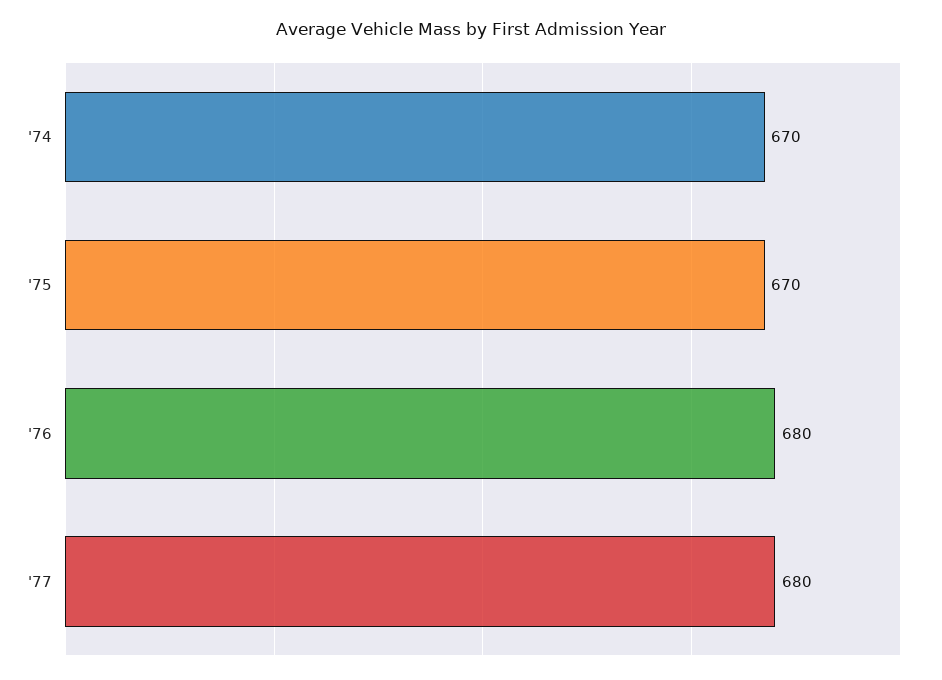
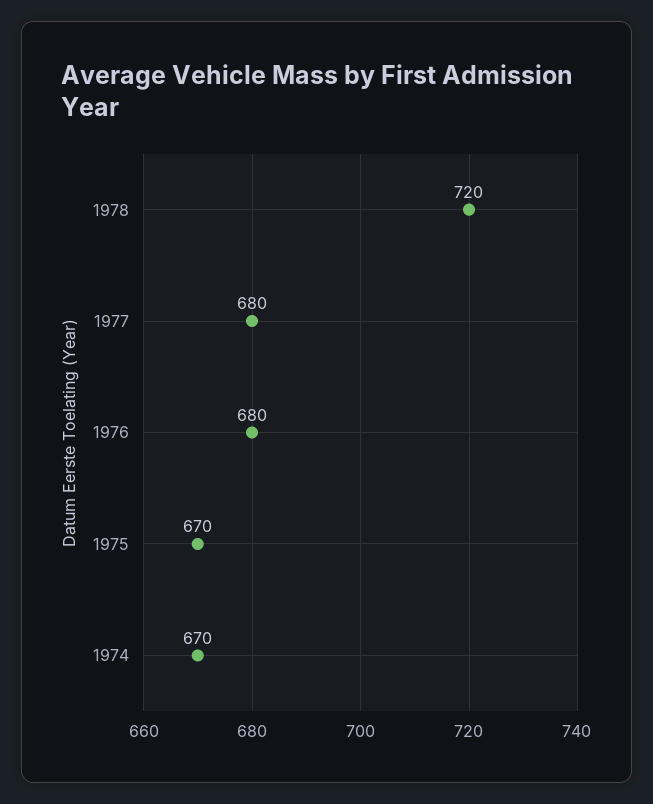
1978: none -> 720

